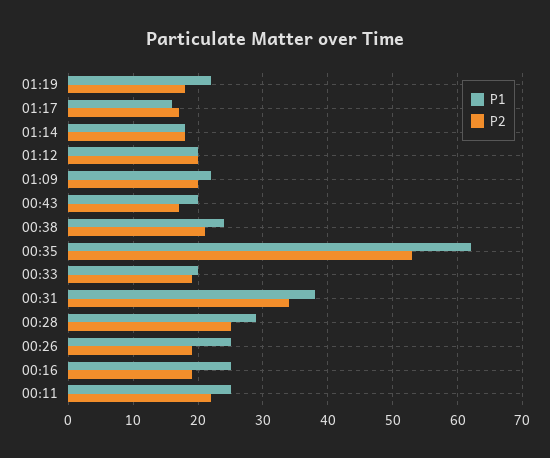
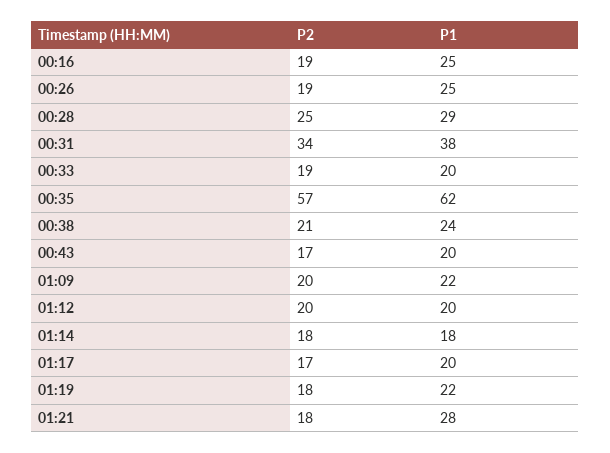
P1, 01:17: 16 -> 20
P2, 00:35: 53 -> 57
P1, 00:11: 25 -> none
P2, 00:11: 22 -> none
P2, 01:21: none -> 18
P1, 01:21: none -> 28

